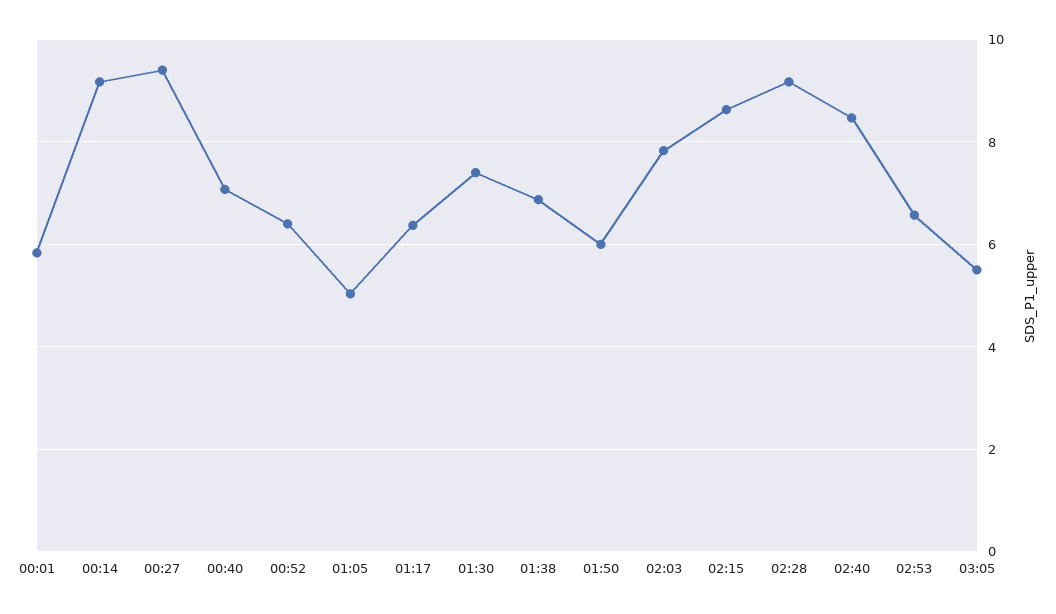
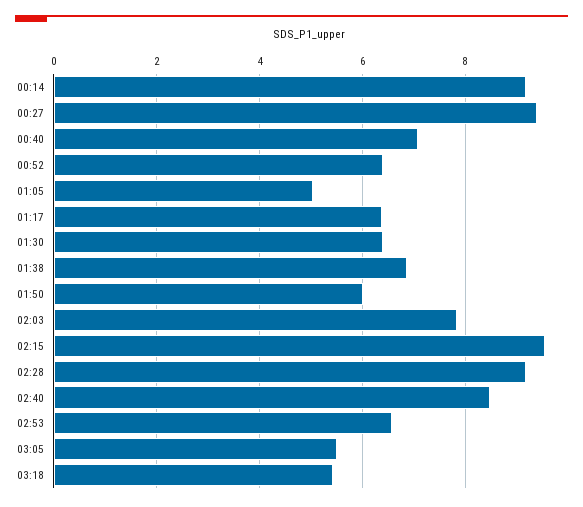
00:01: 5.8 -> none
01:30: 7.4 -> 6.4
02:15: 8.6 -> 9.6
03:18: none -> 5.4

